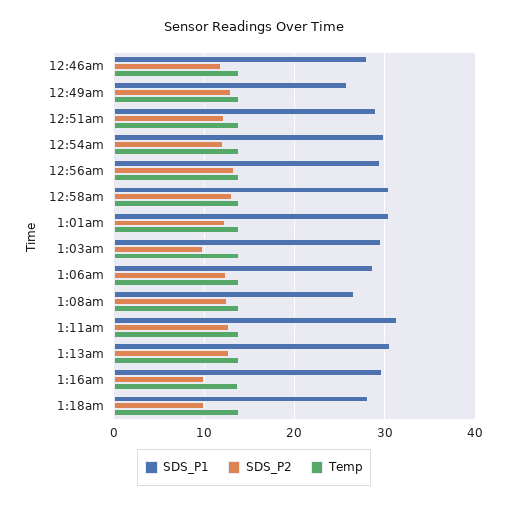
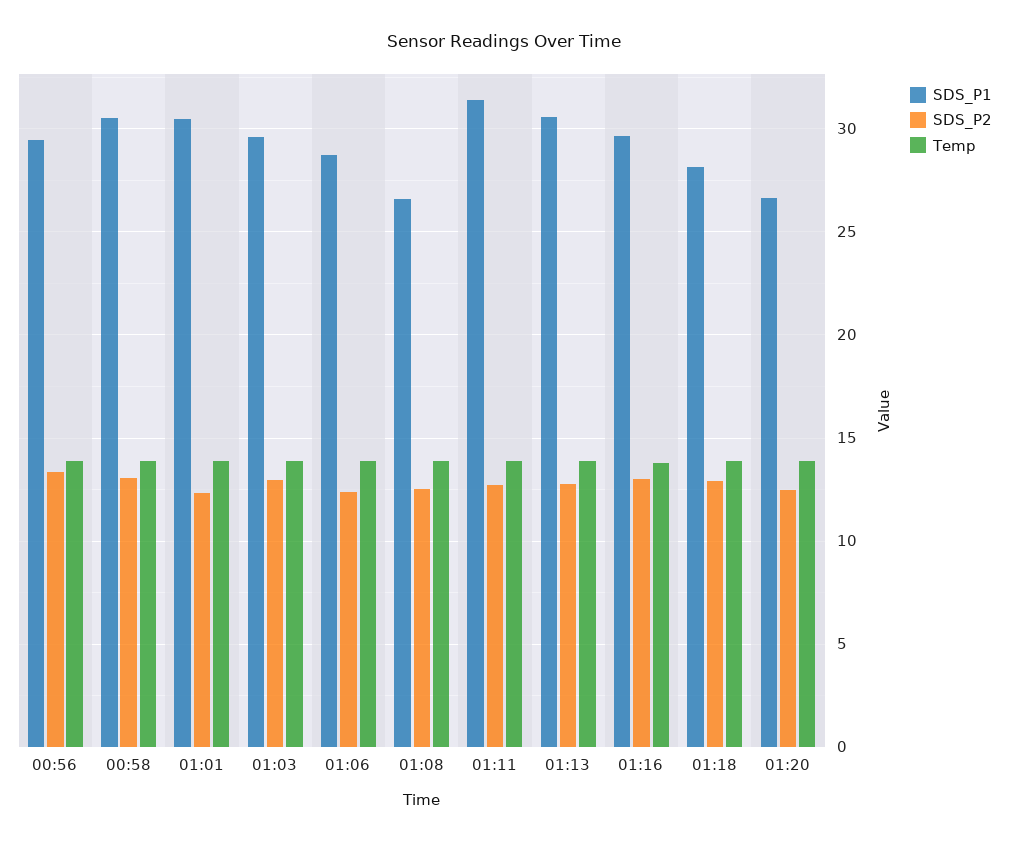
SDS_P1, 12:46am: 28 -> none
SDS_P2, 12:46am: 12 -> none
Temp, 12:46am: 14 -> none
SDS_P1, 12:49am: 26 -> none
SDS_P2, 12:49am: 13 -> none
Temp, 12:49am: 14 -> none
SDS_P1, 12:51am: 29 -> none
SDS_P2, 12:51am: 12 -> none
Temp, 12:51am: 14 -> none
SDS_P1, 12:54am: 30 -> none
SDS_P2, 12:54am: 12 -> none
Temp, 12:54am: 14 -> none
SDS_P2, 1:03am: 10 -> 13
SDS_P2, 1:16am: 10 -> 13
SDS_P2, 1:18am: 10 -> 13
SDS_P1, 01:20: none -> 26.5
SDS_P2, 01:20: none -> 12.5
Temp, 01:20: none -> 14

